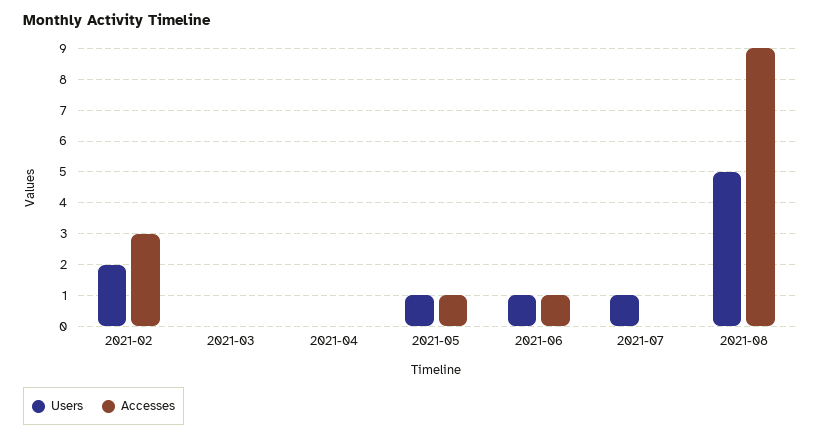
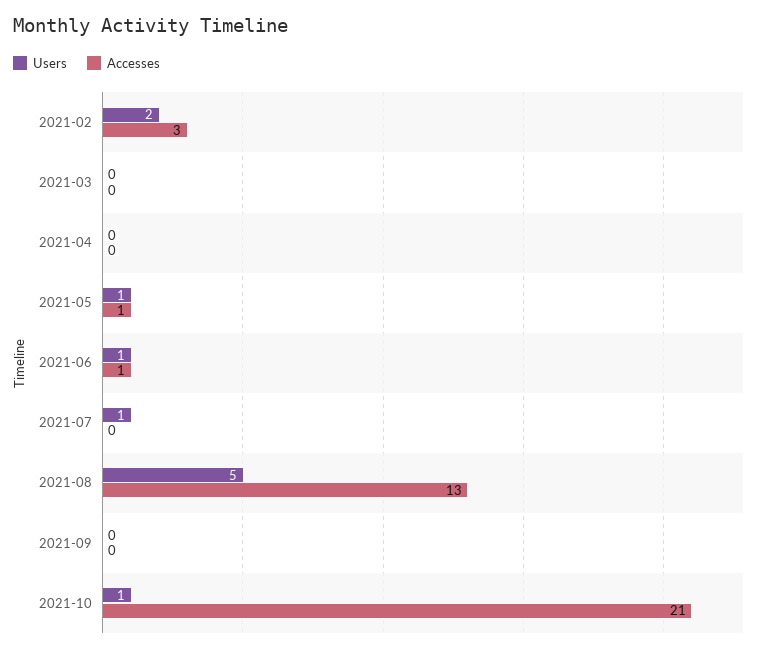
Accesses, 2021-08: 9 -> 13
Users, 2021-09: none -> 0
Accesses, 2021-09: none -> 0
Users, 2021-10: none -> 1
Accesses, 2021-10: none -> 21

